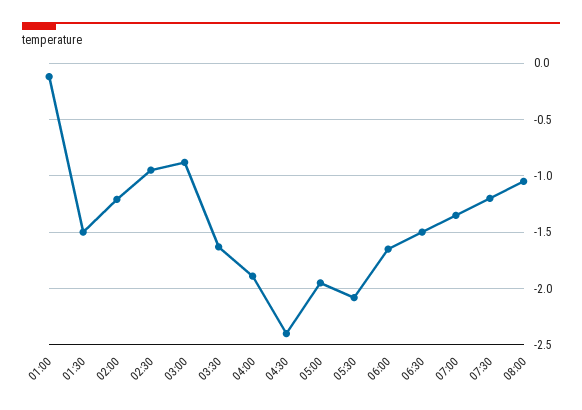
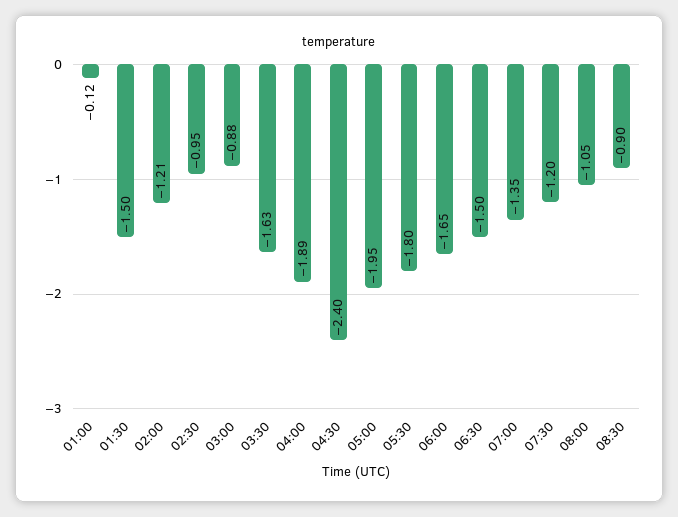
05:30: -2.1 -> -1.8
08:30: none -> -0.9

